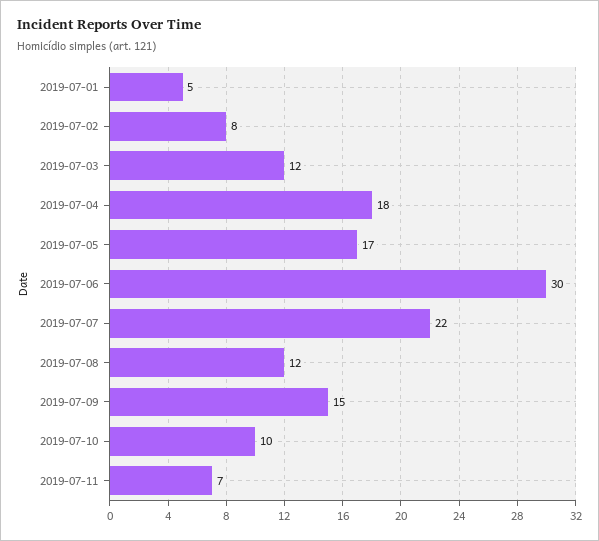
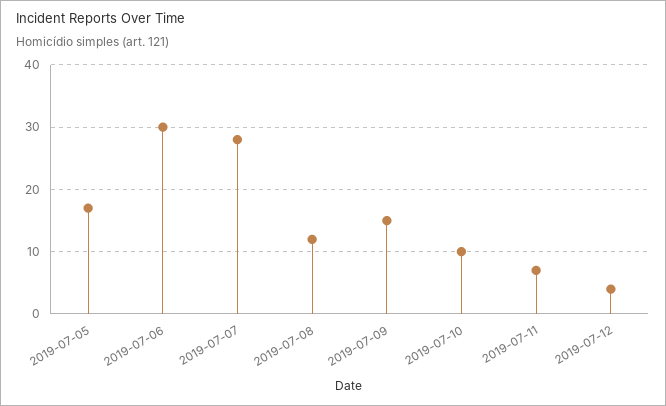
2019-07-01: 5 -> none
2019-07-02: 8 -> none
2019-07-03: 12 -> none
2019-07-04: 18 -> none
2019-07-07: 22 -> 28
2019-07-12: none -> 4

